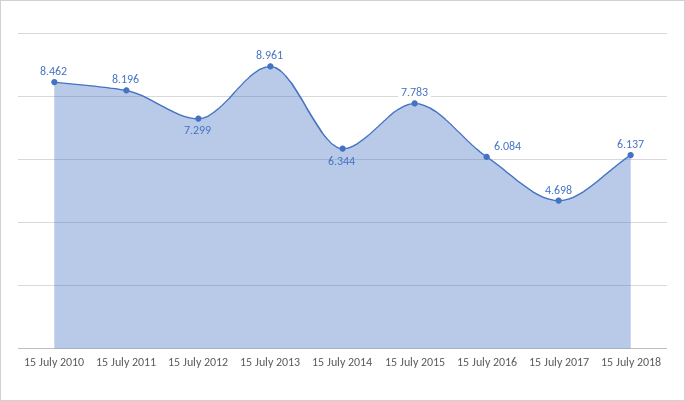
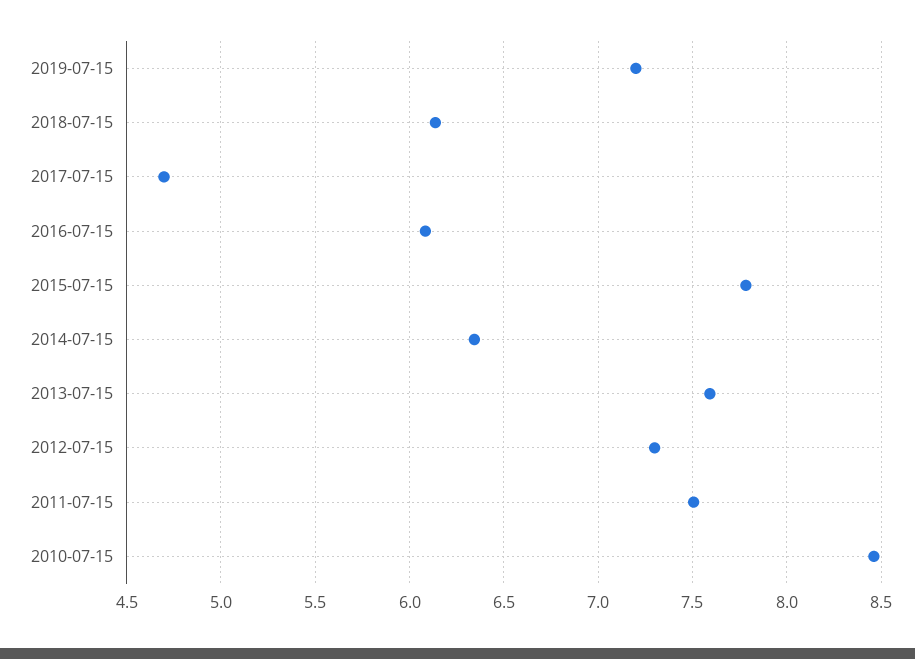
15 July 2011: 8.196 -> 7.5
15 July 2013: 8.961 -> 7.6
2019-07-15: none -> 7.2

